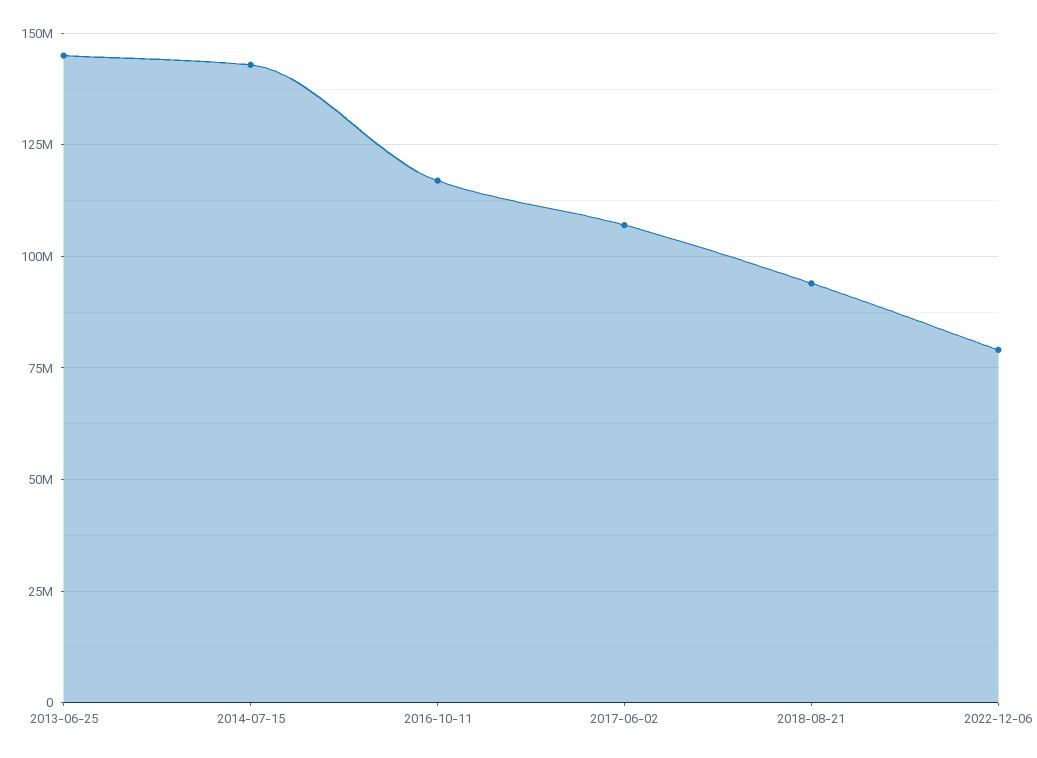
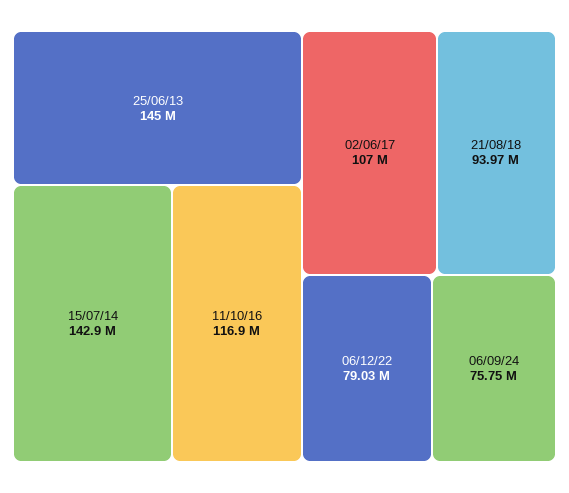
06/09/24: none -> 75750000

